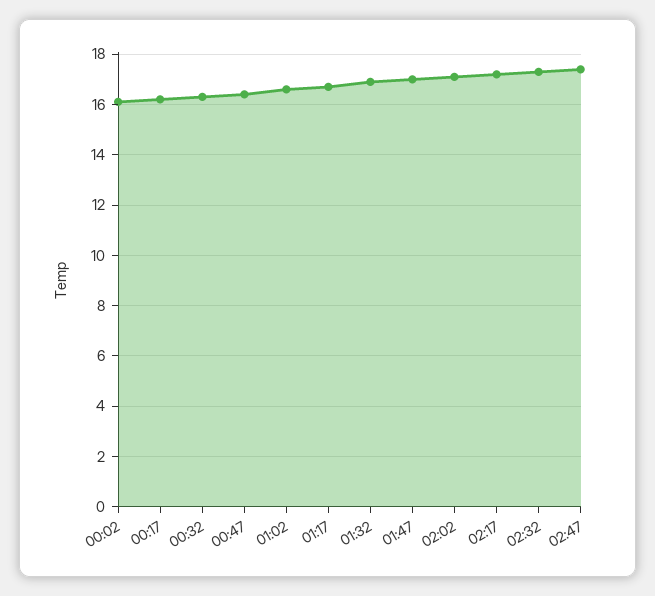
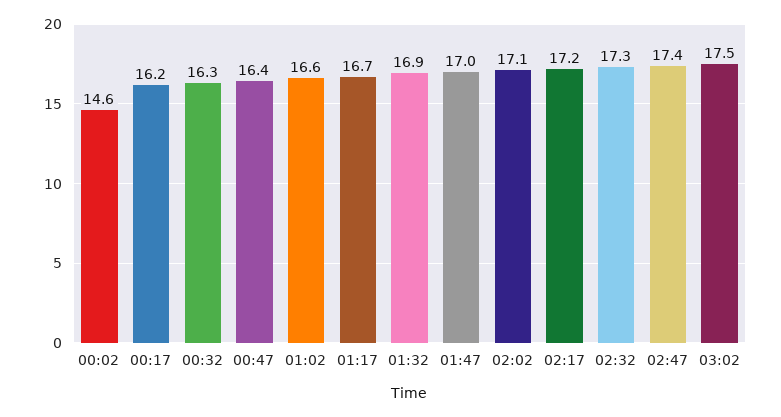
00:02: 16 -> 14.6
03:02: none -> 17.5

